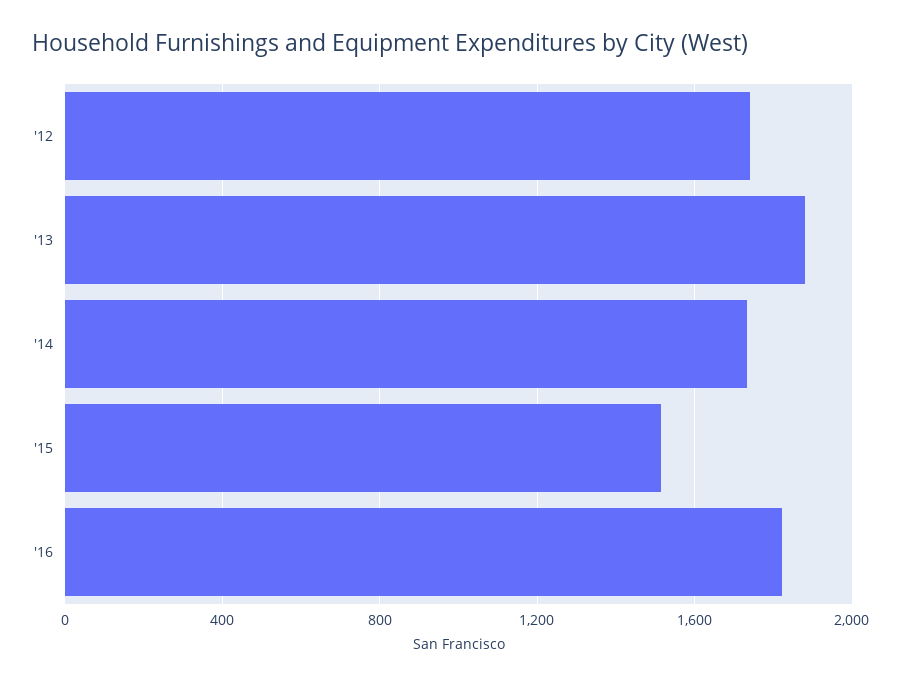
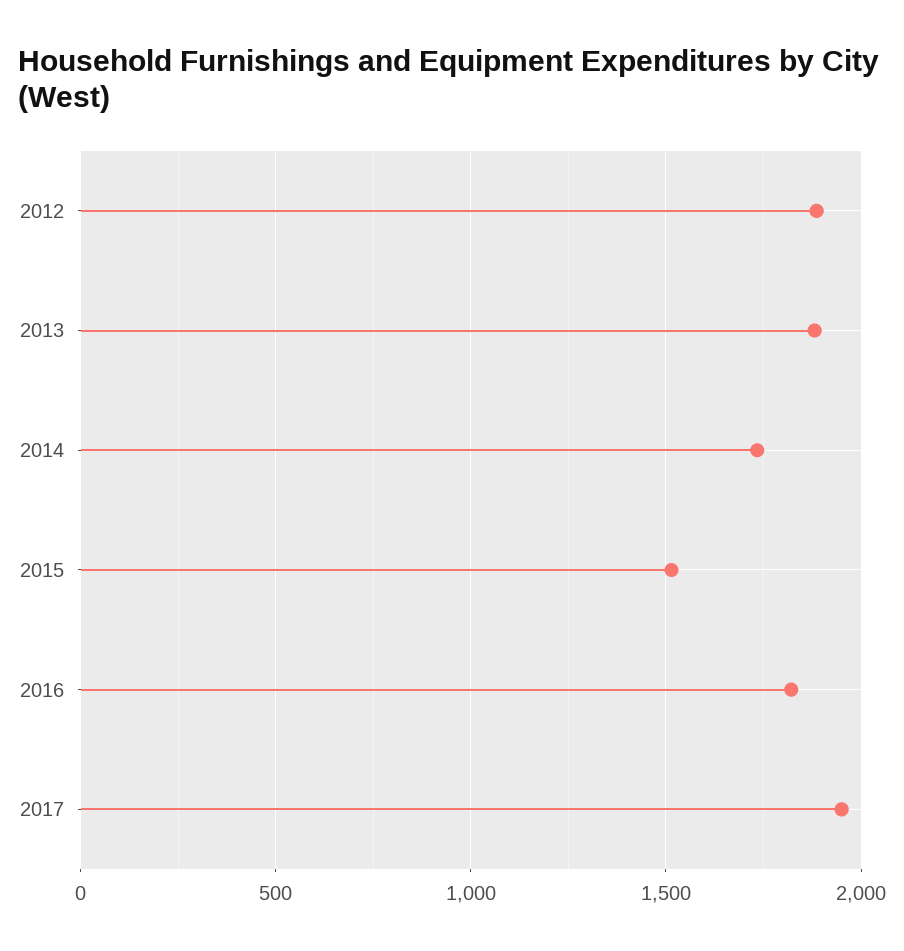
'12: 1750 -> 1900
2017: none -> 1950

